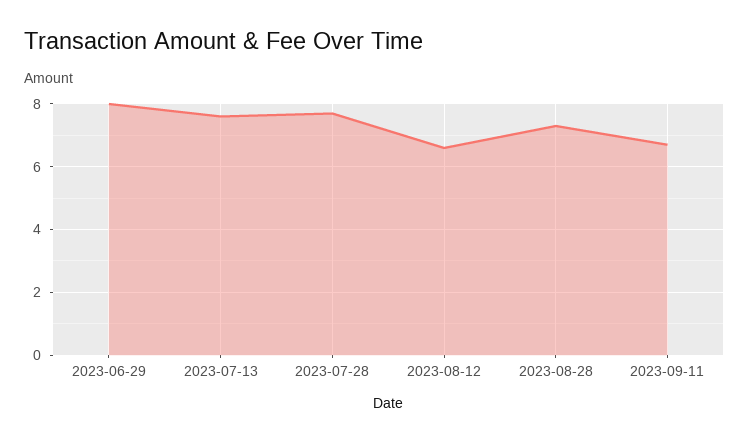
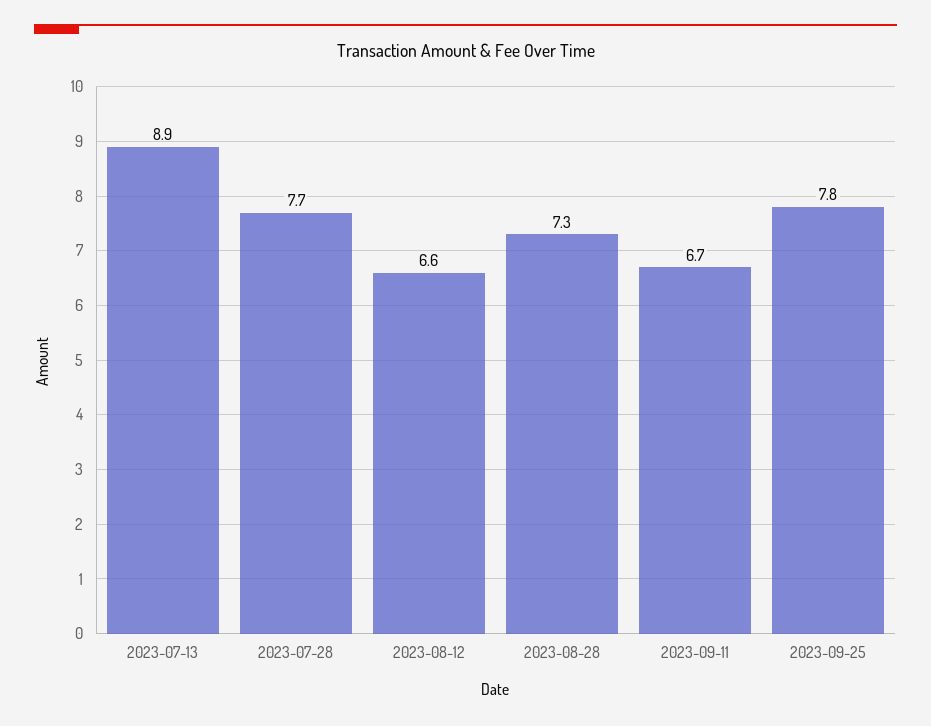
2023-06-29: 8 -> none
2023-07-13: 7.5 -> 8.9
2023-09-25: none -> 7.8

